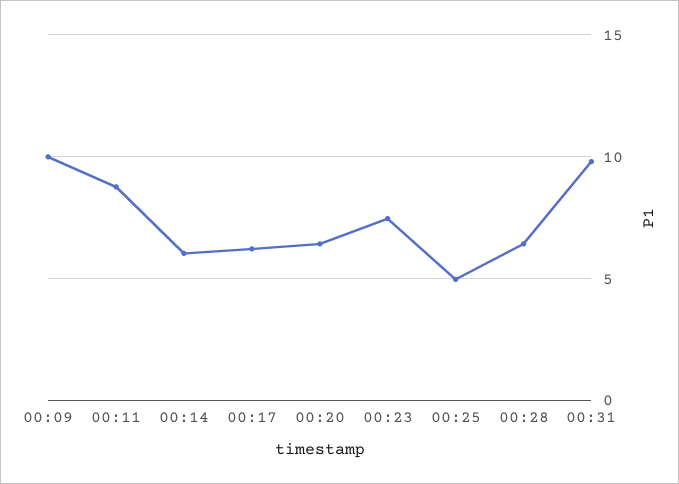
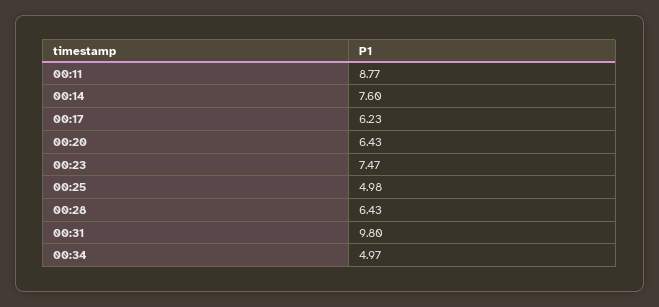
00:09: 10 -> none
00:14: 6 -> 7.6
00:34: none -> 4.97

